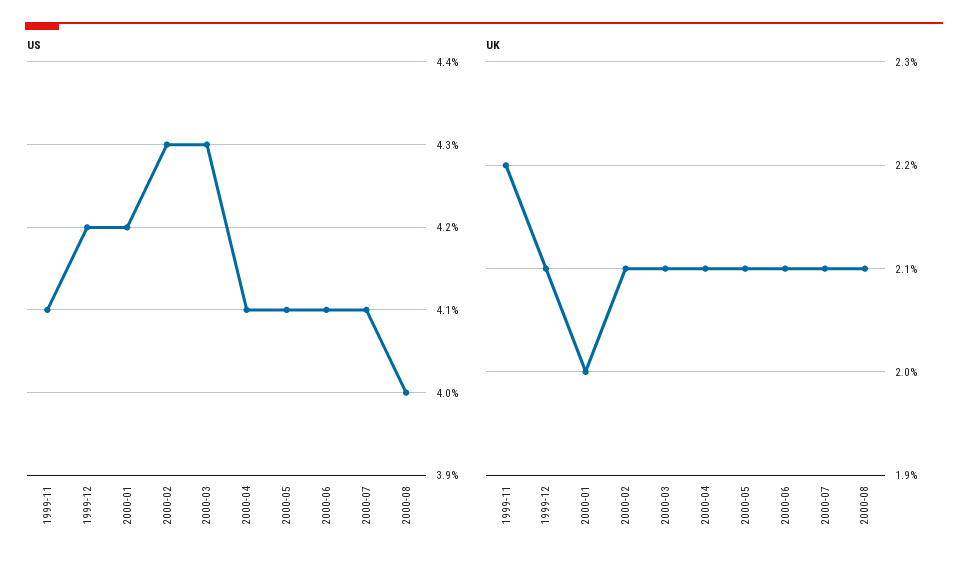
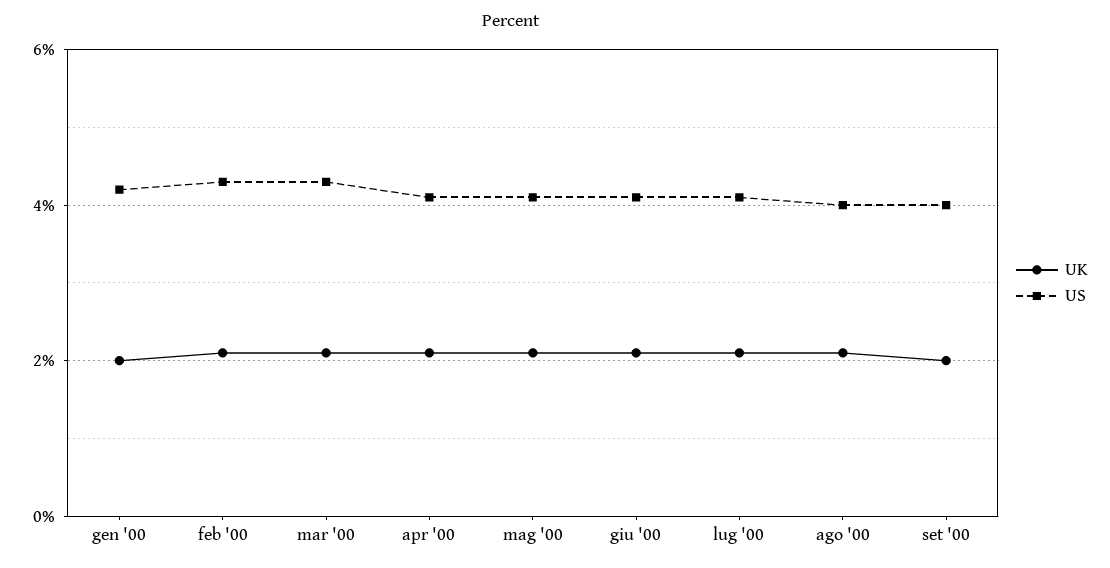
US, 1999-11: 4.1 -> none
US, 1999-12: 4.2 -> none
UK, 1999-11: 2.2 -> none
UK, 1999-12: 2.1 -> none
UK, set '00: none -> 2
US, set '00: none -> 4

